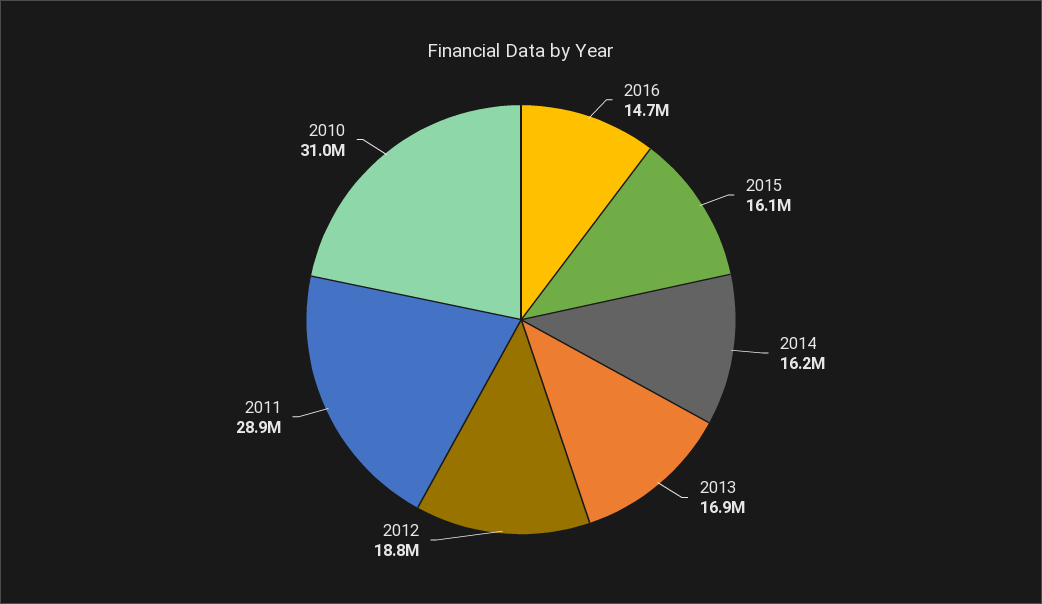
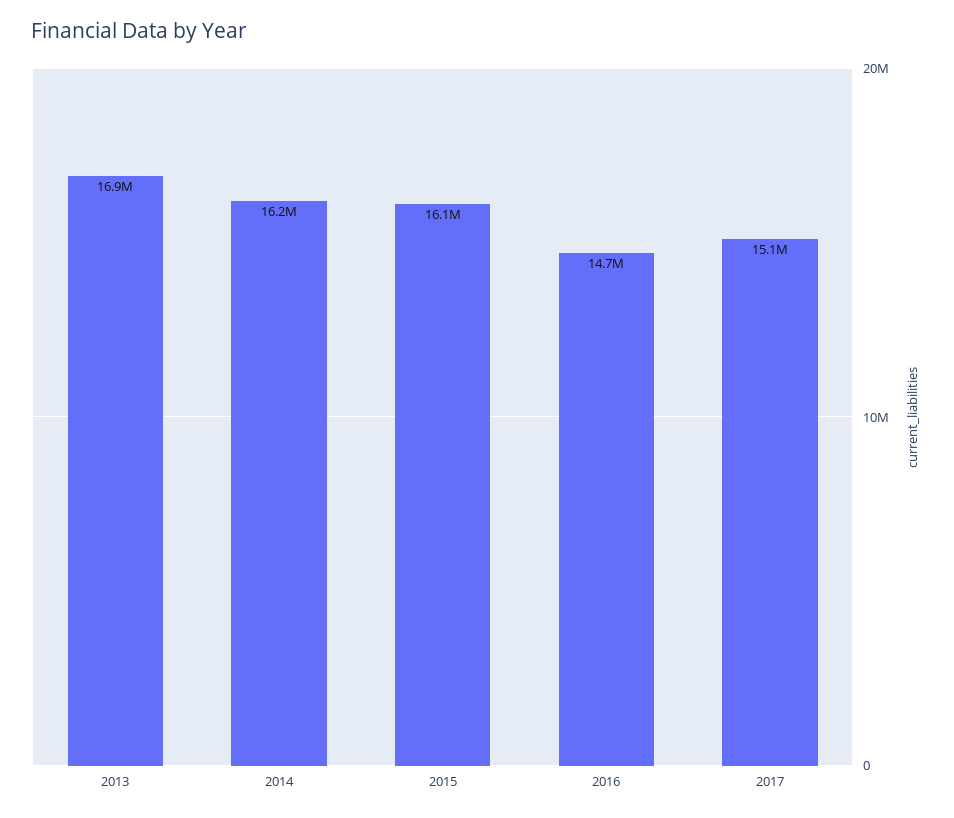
2012: 18800000 -> none
2011: 28900000 -> none
2010: 31000000 -> none
2017: none -> 15100000

